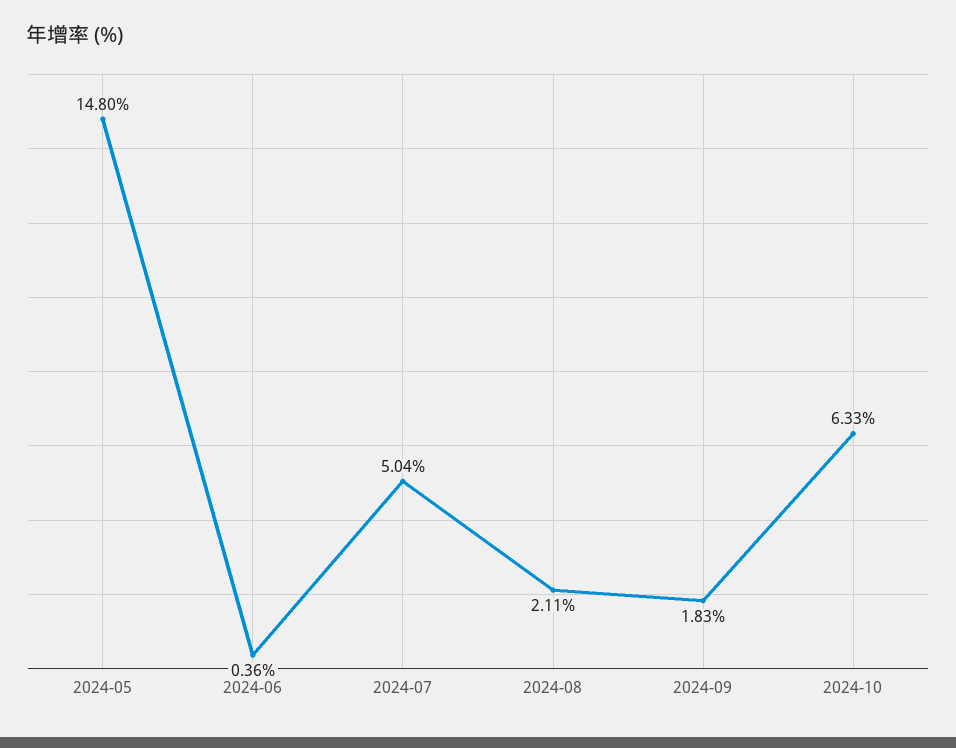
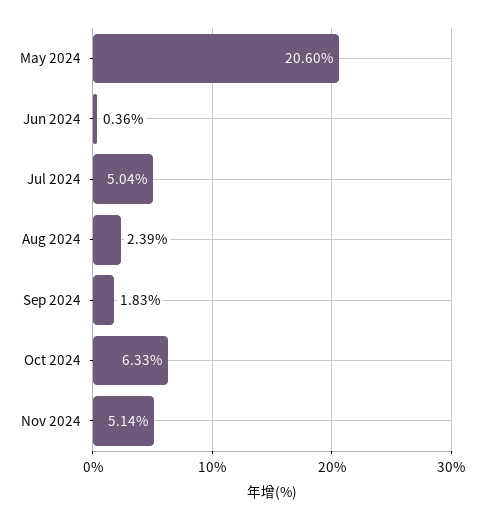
2024-05: 14.8 -> 20.6
2024-08: 2.11 -> 2.39
Nov 2024: none -> 5.14

